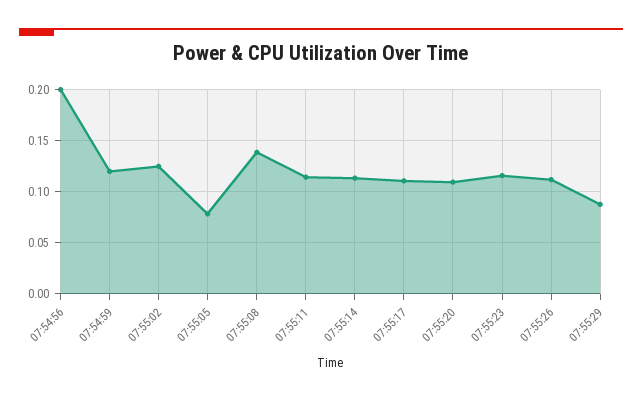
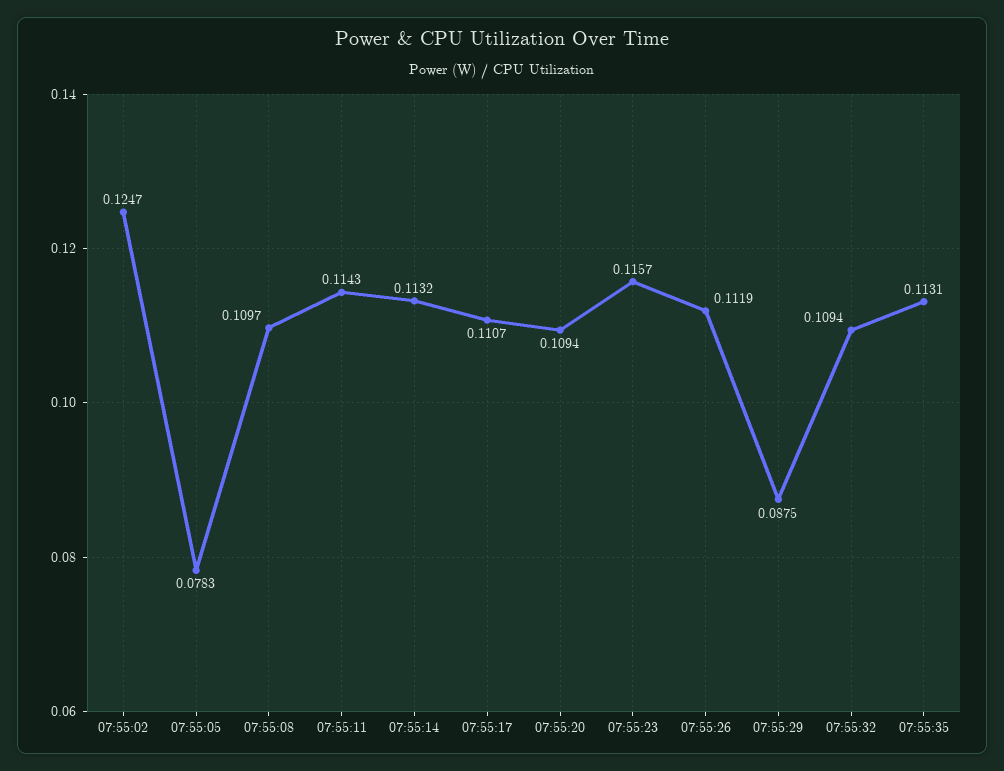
07:54:56: 0.2 -> none
07:54:59: 0.12 -> none
07:55:08: 0.14 -> 0.1097
07:55:32: none -> 0.1094
07:55:35: none -> 0.1131

